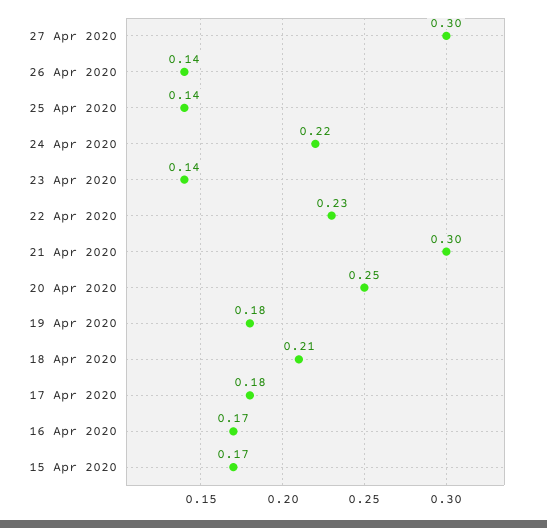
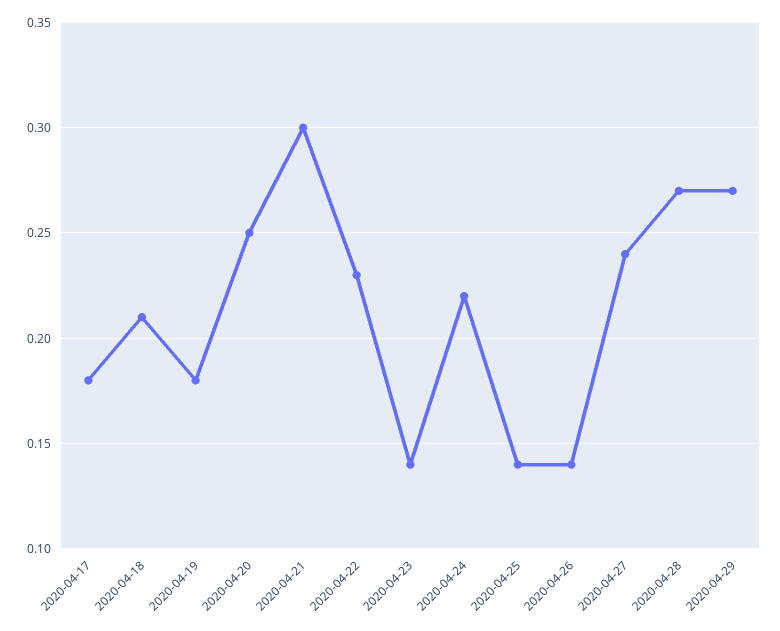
27 Apr 2020: 0.3 -> 0.24
16 Apr 2020: 0.17 -> none
15 Apr 2020: 0.17 -> none
2020-04-28: none -> 0.27
2020-04-29: none -> 0.27

